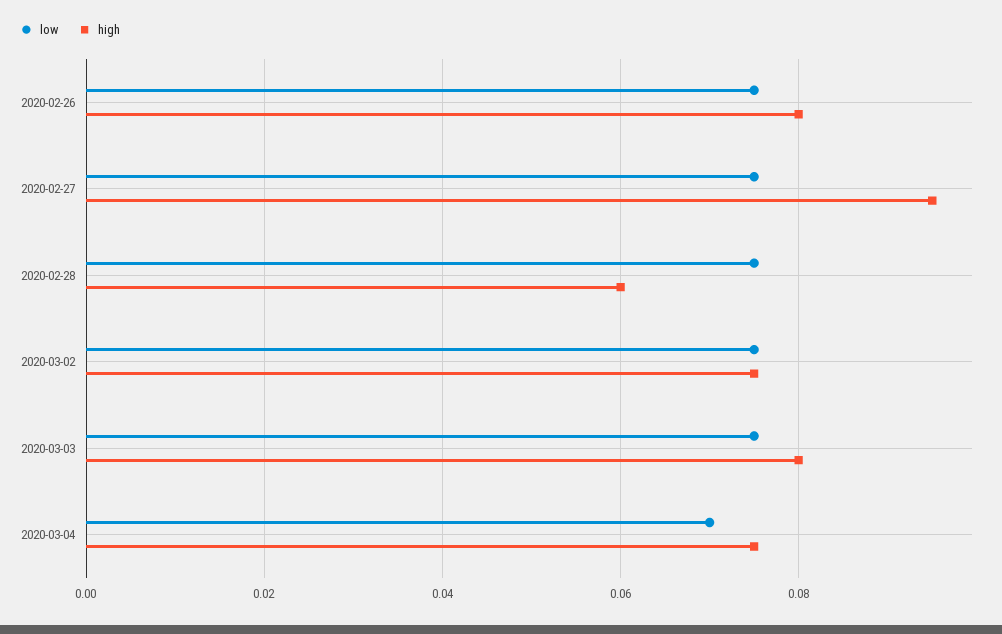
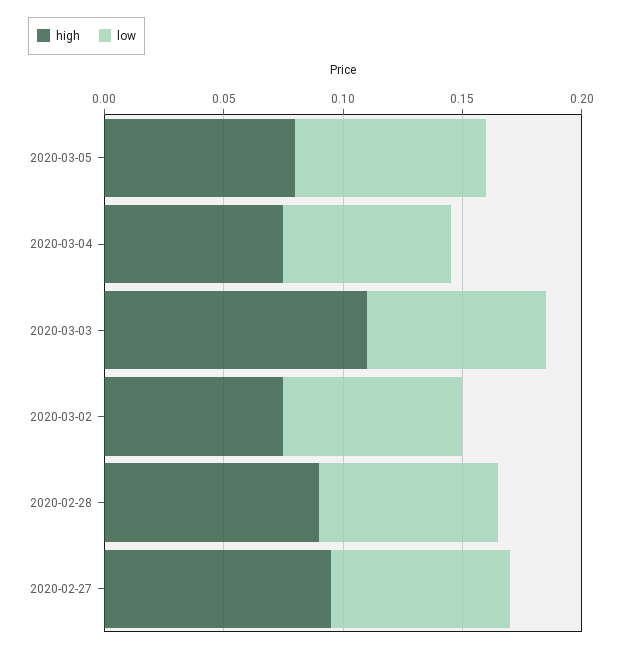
low, 2020-02-26: 0.075 -> none
high, 2020-02-26: 0.08 -> none
high, 2020-02-28: 0.06 -> 0.09
high, 2020-03-03: 0.08 -> 0.11
high, 2020-03-05: none -> 0.08
low, 2020-03-05: none -> 0.08

